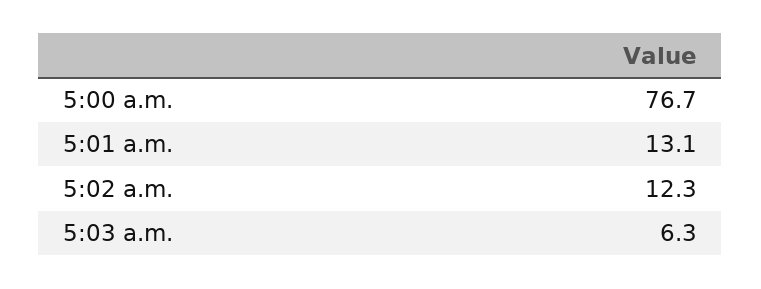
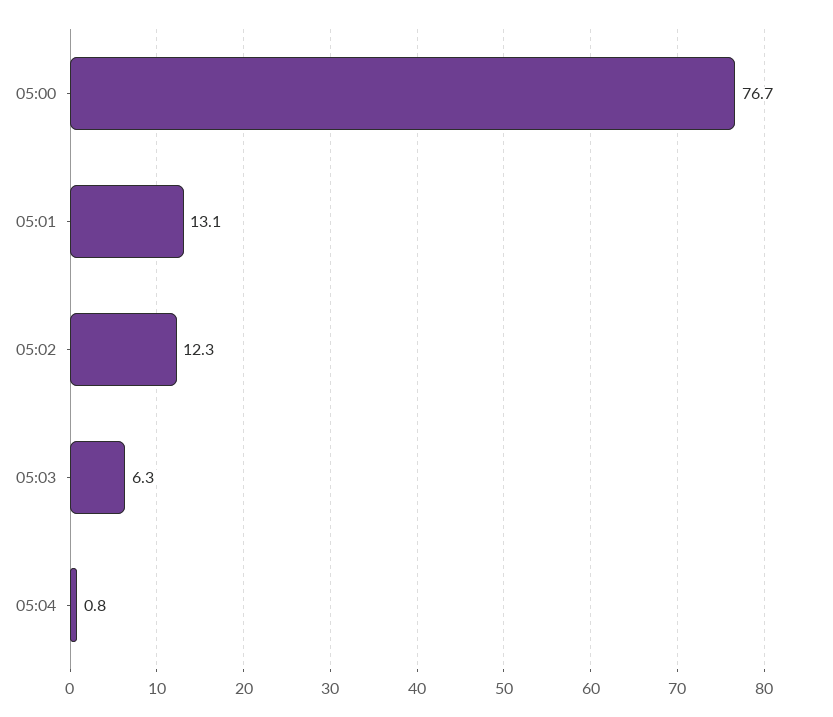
05:04: none -> 0.8

